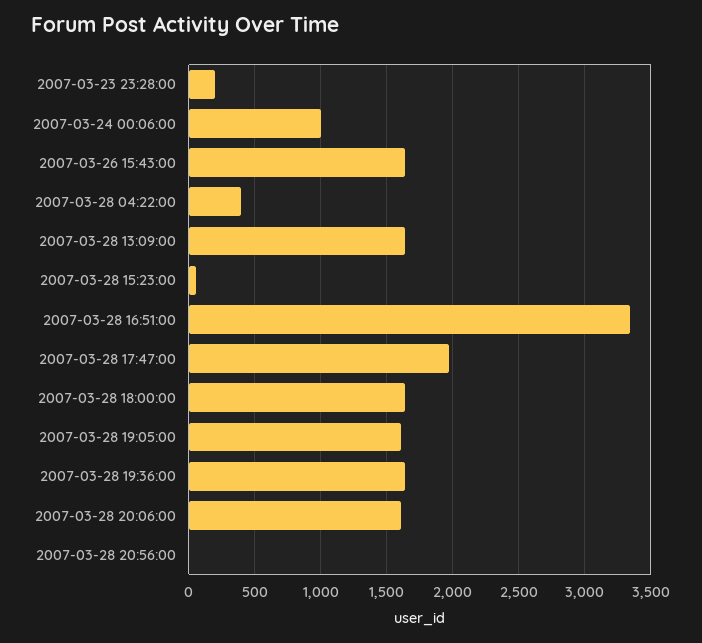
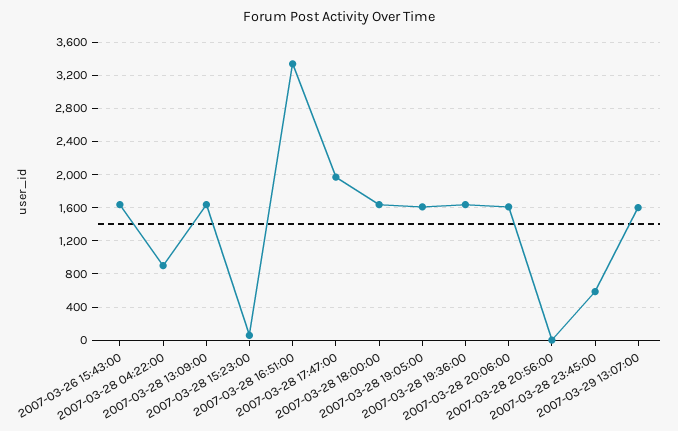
2007-03-23 23:28:00: 200 -> none
2007-03-24 00:06:00: 1000 -> none
2007-03-28 04:22:00: 400 -> 900
2007-03-28 23:45:00: none -> 600
2007-03-29 13:07:00: none -> 1600

